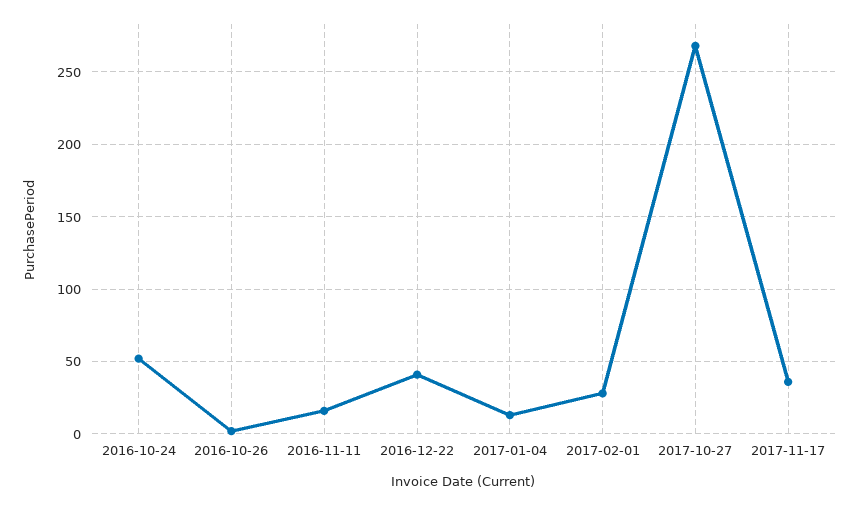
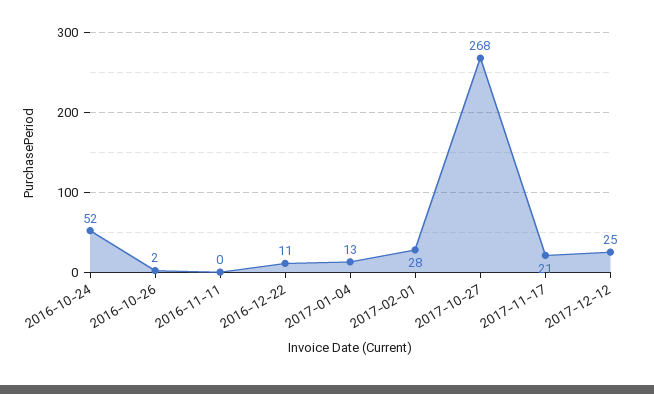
2016-11-11: 15 -> 0
2016-12-22: 40 -> 11
2017-11-17: 35 -> 21
2017-12-12: none -> 25

